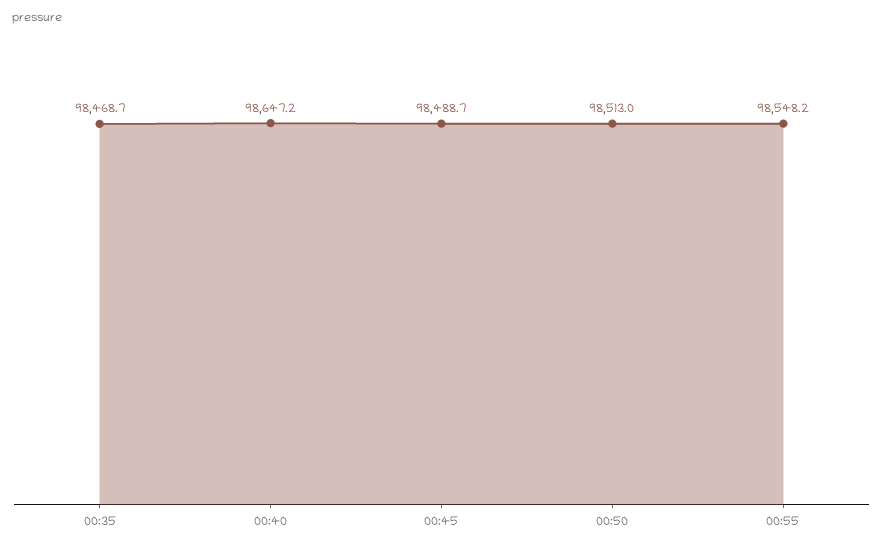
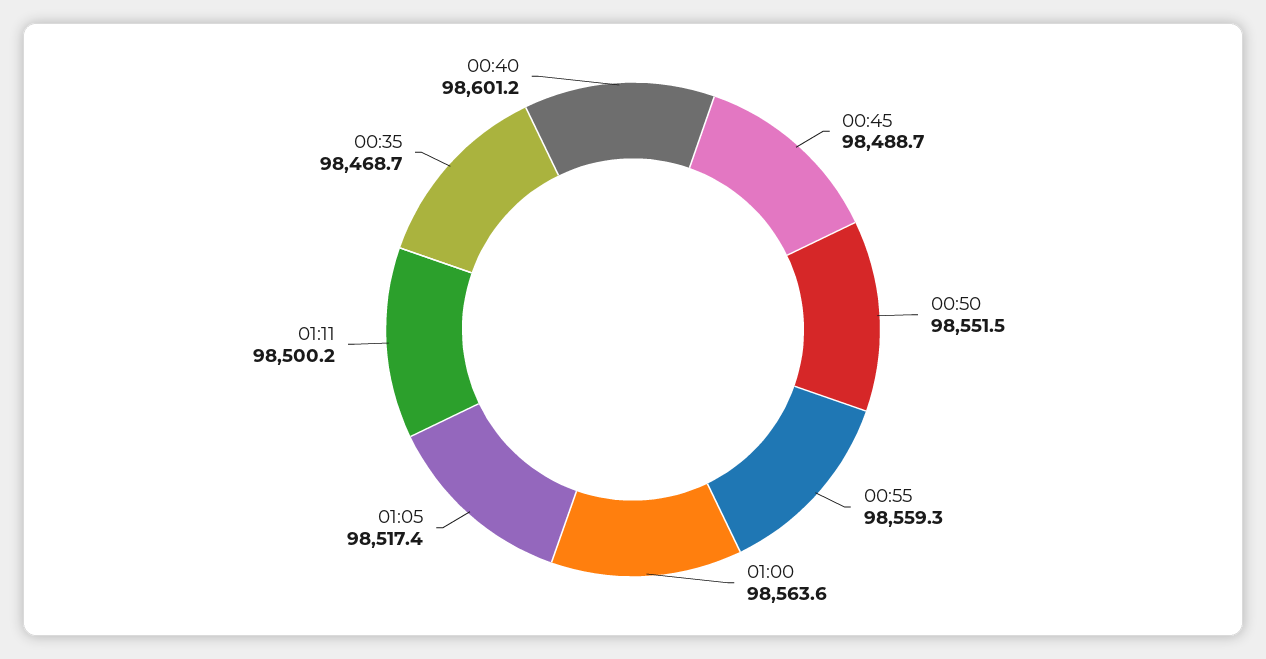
00:40: 98647.2 -> 98601.2
00:50: 98513 -> 98551.5
00:55: 98548.2 -> 98559.3
01:00: none -> 98563.6
01:05: none -> 98517.4
01:11: none -> 98500.2

